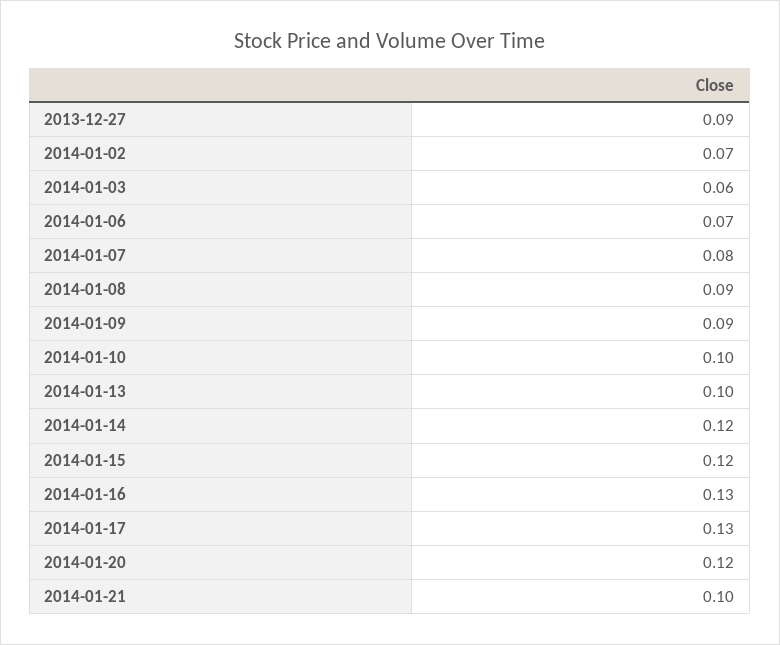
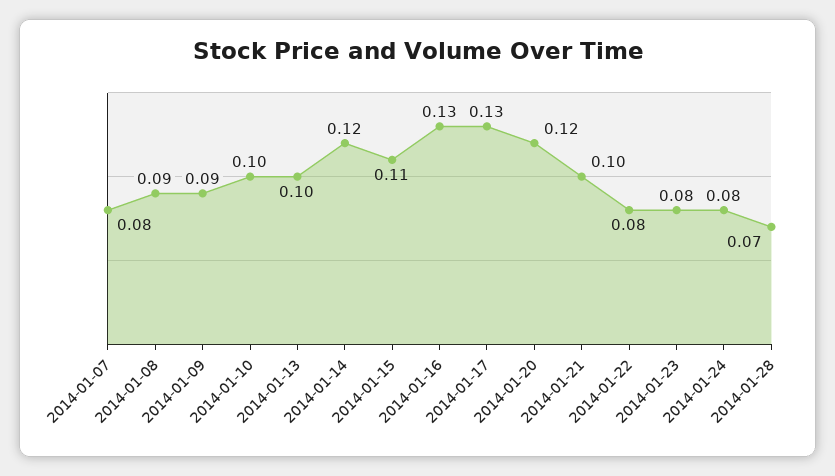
2013-12-27: 0.09 -> none
2014-01-02: 0.07 -> none
2014-01-03: 0.06 -> none
2014-01-06: 0.07 -> none
2014-01-15: 0.12 -> 0.11
2014-01-22: none -> 0.08
2014-01-23: none -> 0.08
2014-01-24: none -> 0.08
2014-01-28: none -> 0.07

